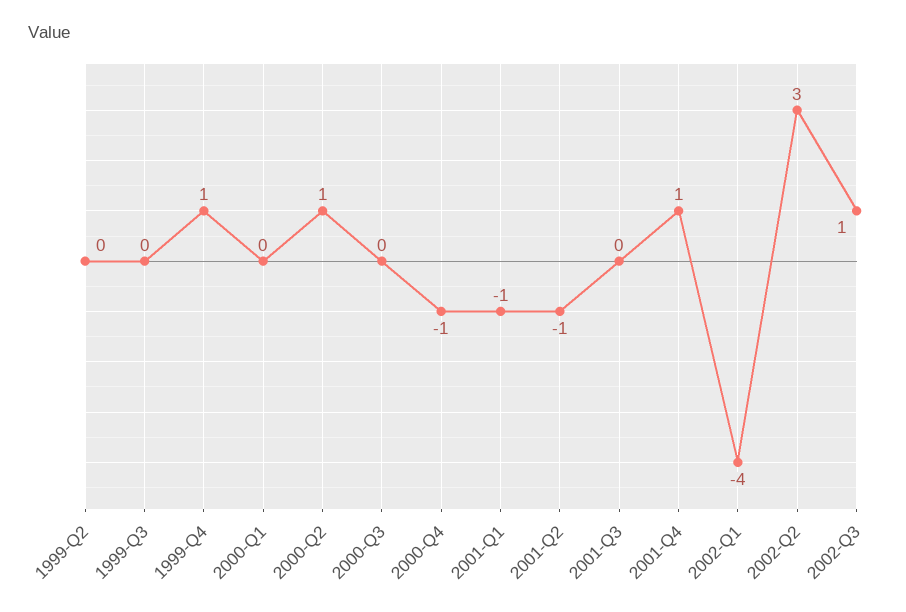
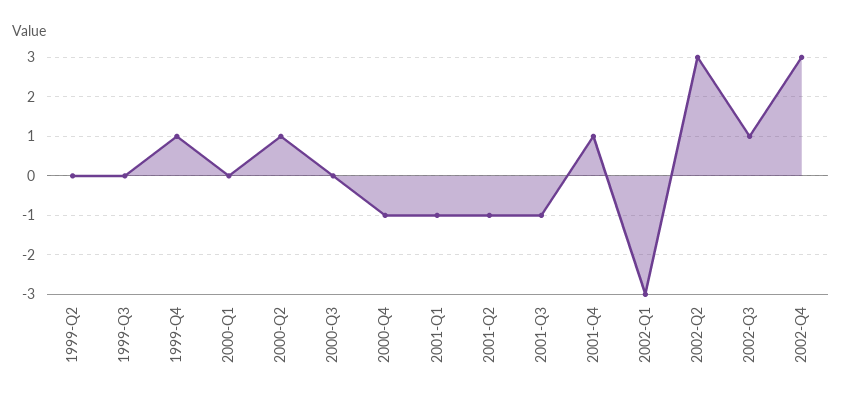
2001-Q3: 0 -> -1
2002-Q1: -4 -> -3
2002-Q4: none -> 3

